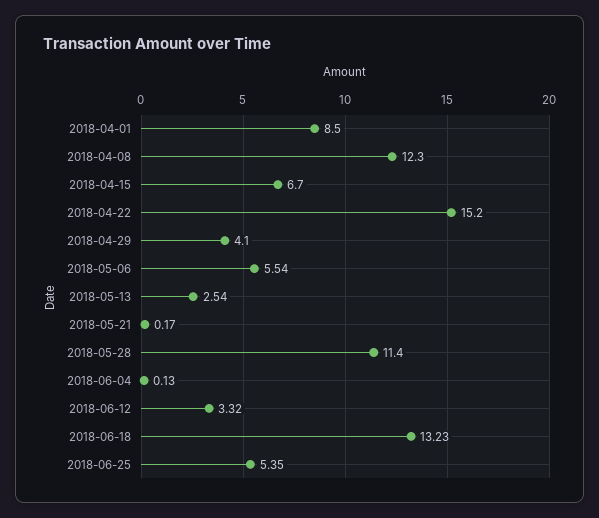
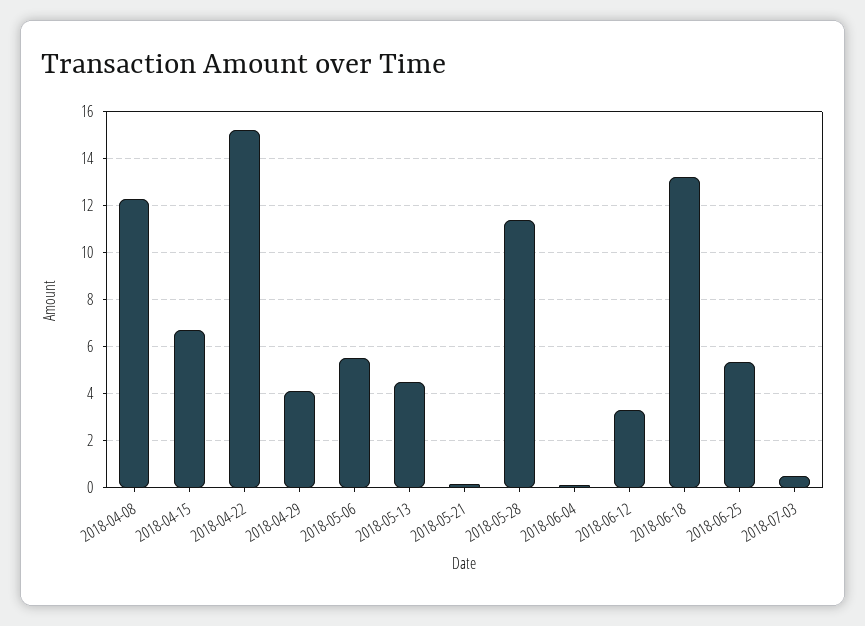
2018-04-01: 8.5 -> none
2018-05-13: 2.54 -> 4.5
2018-07-03: none -> 0.5

